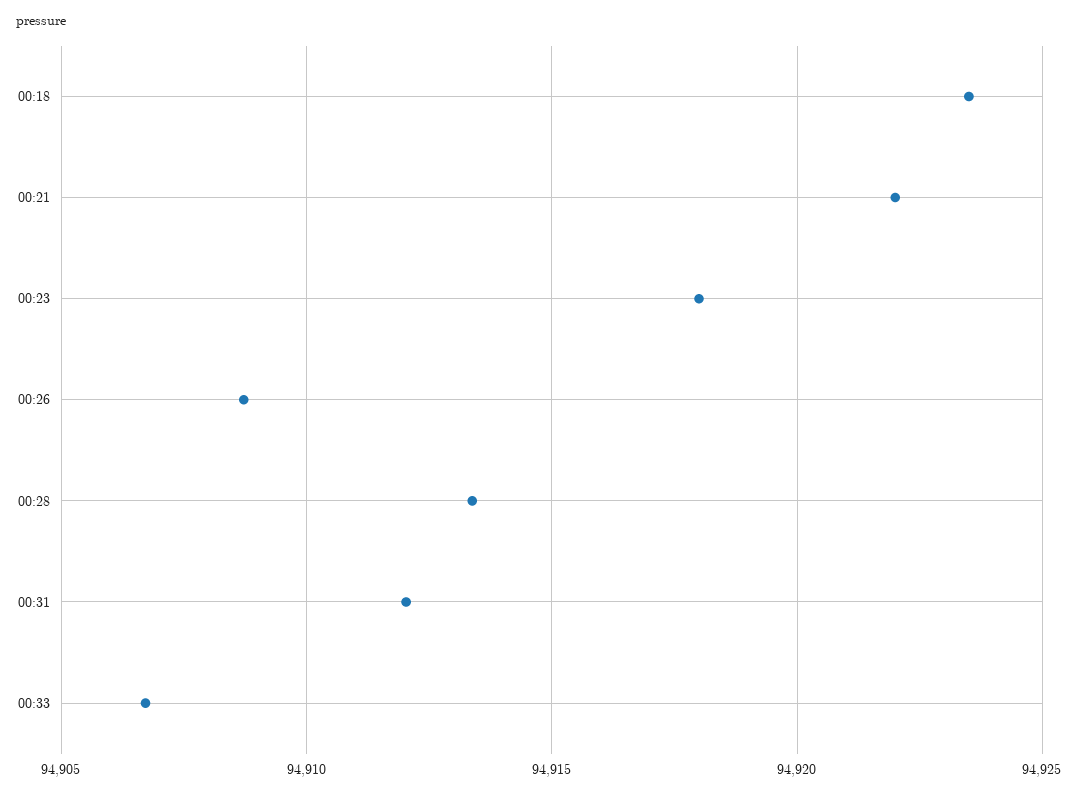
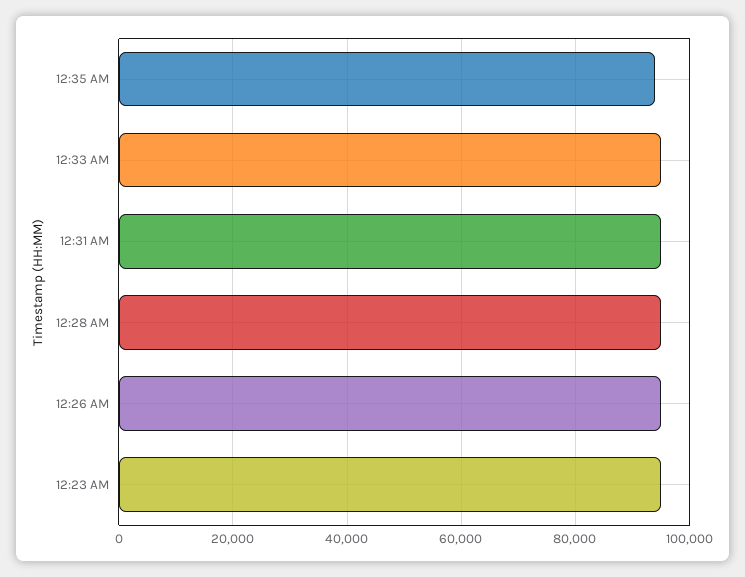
00:18: 94923.5 -> none
00:21: 94922 -> none
12:35 AM: none -> 94000

